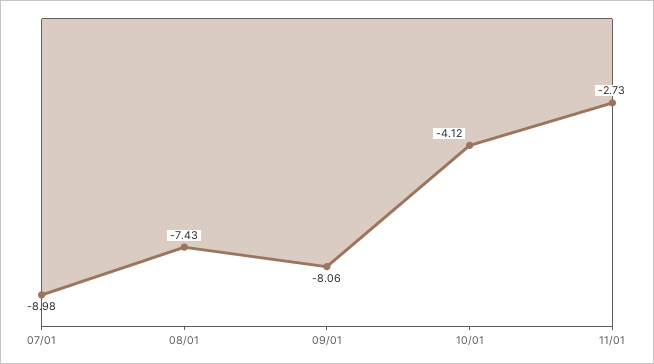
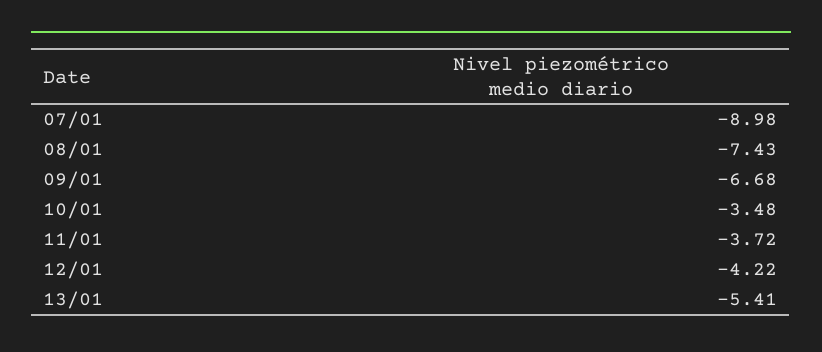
09/01: -8.06 -> -6.68
10/01: -4.12 -> -3.48
11/01: -2.73 -> -3.72
12/01: none -> -4.22
13/01: none -> -5.41

